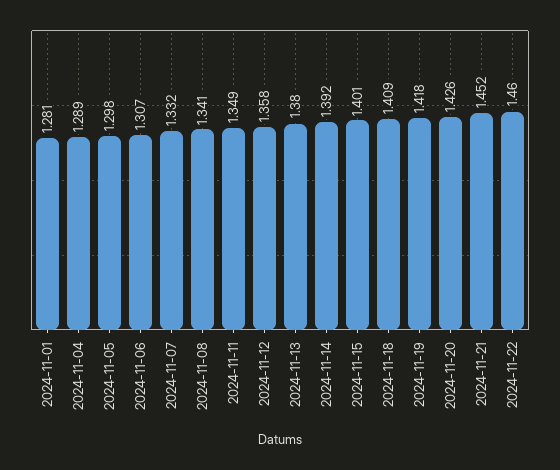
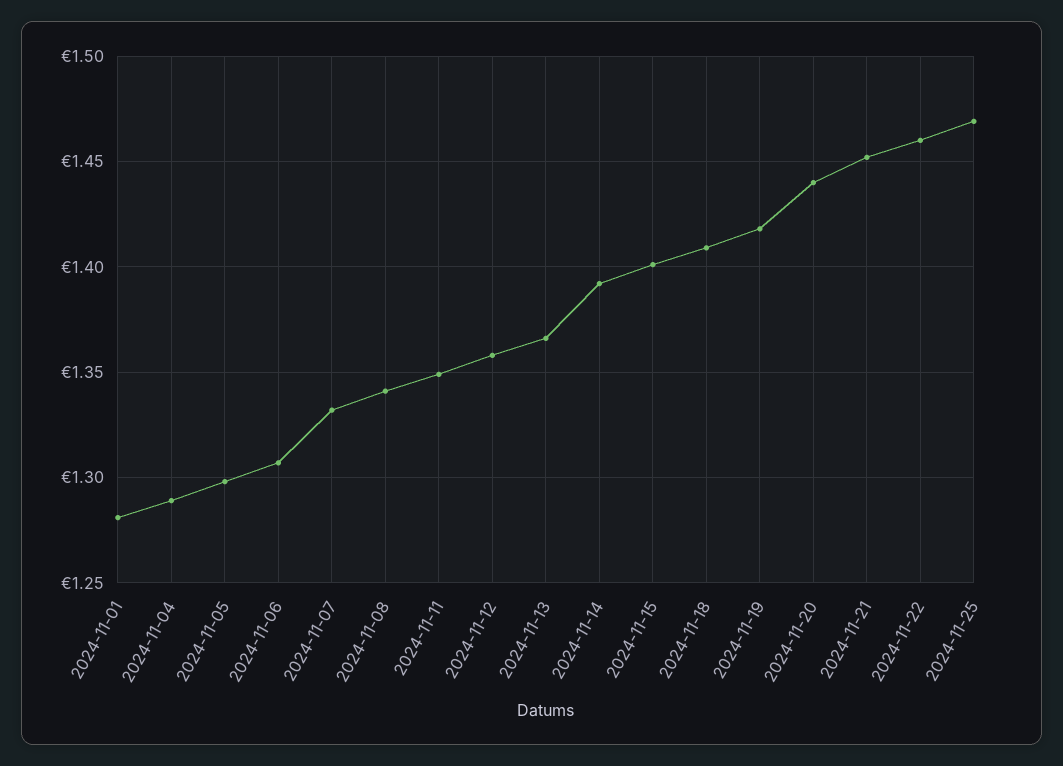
2024-11-13: 1.38 -> 1.365
2024-11-20: 1.426 -> 1.44
2024-11-25: none -> 1.47

